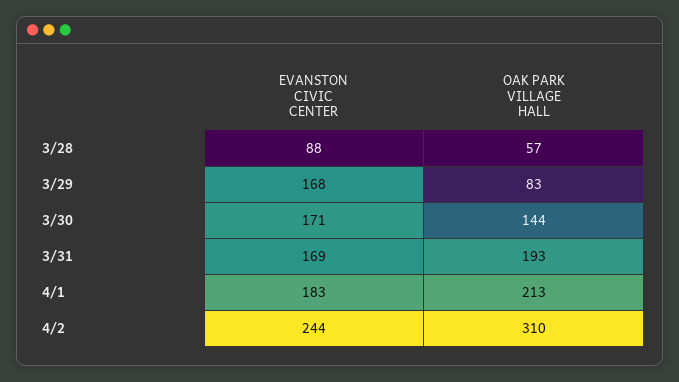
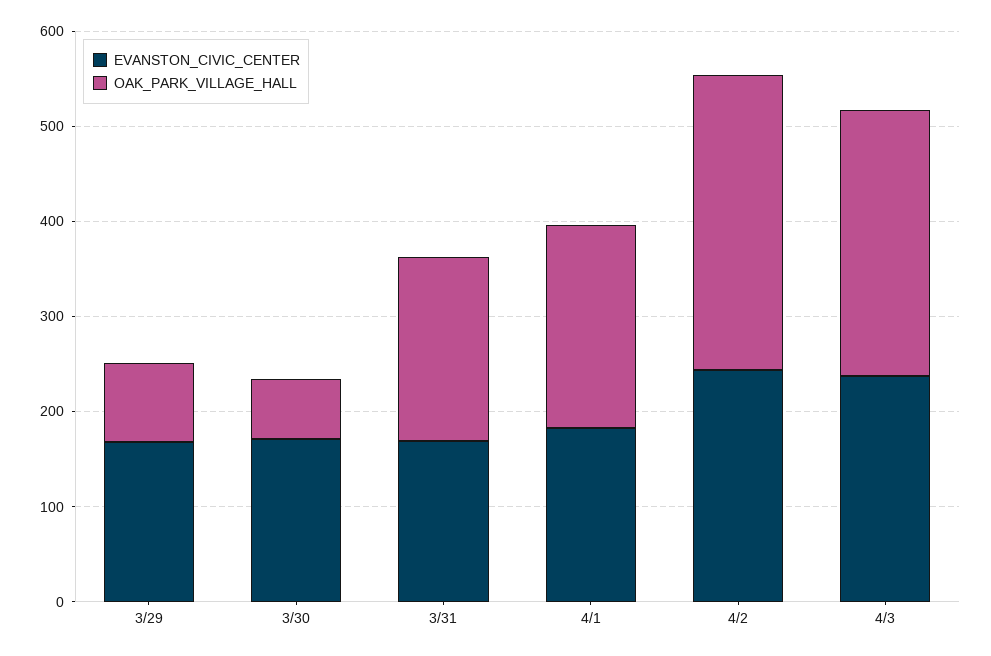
EVANSTON CIVIC CENTER, 3/28: 88 -> none
OAK PARK VILLAGE HALL, 3/28: 57 -> none
OAK PARK VILLAGE HALL, 3/30: 144 -> 60
EVANSTON CIVIC CENTER, 4/3: none -> 240
OAK PARK VILLAGE HALL, 4/3: none -> 280

